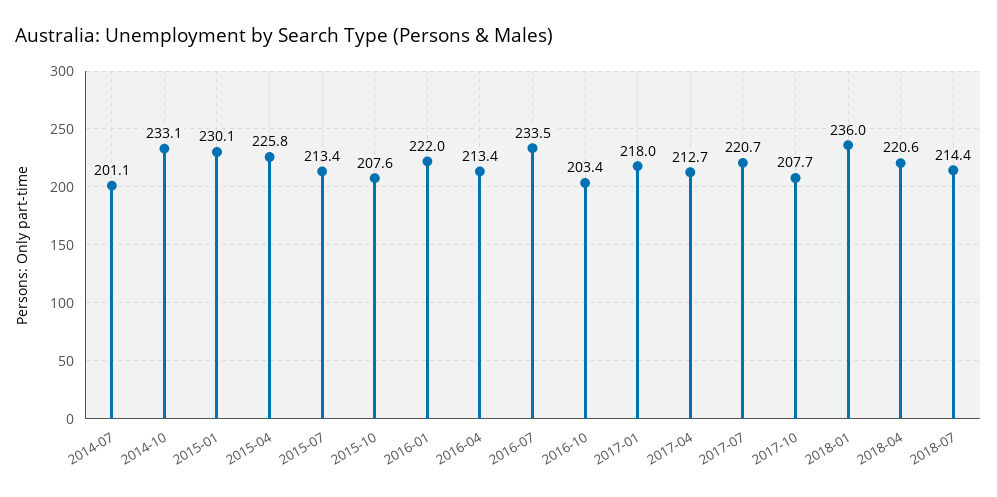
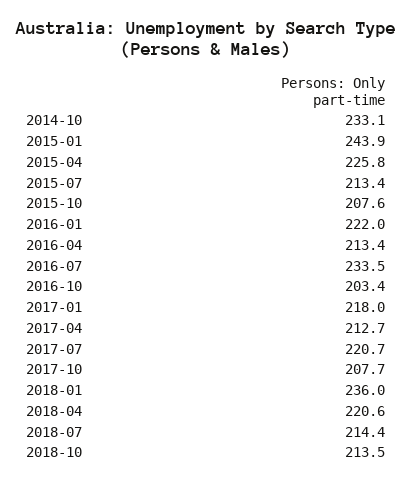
2014-07: 201.1 -> none
2015-01: 230.1 -> 243.9
2018-10: none -> 213.5

